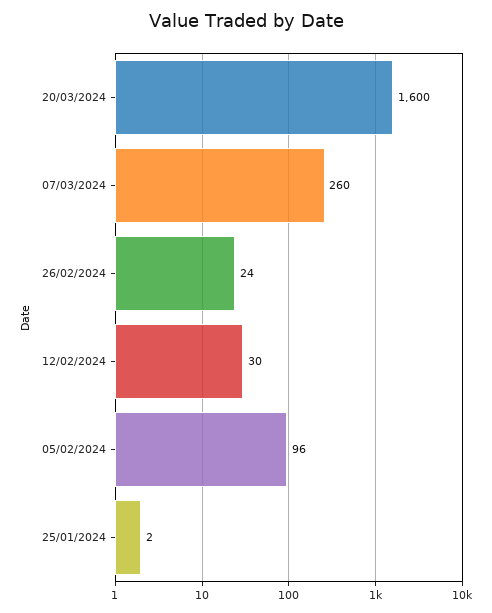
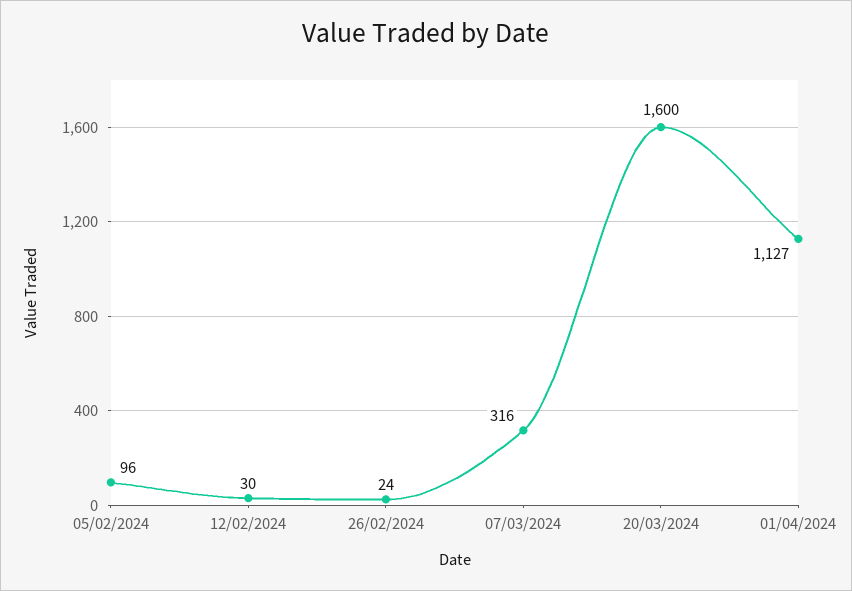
07/03/2024: 260 -> 316
25/01/2024: 2 -> none
01/04/2024: none -> 1127

